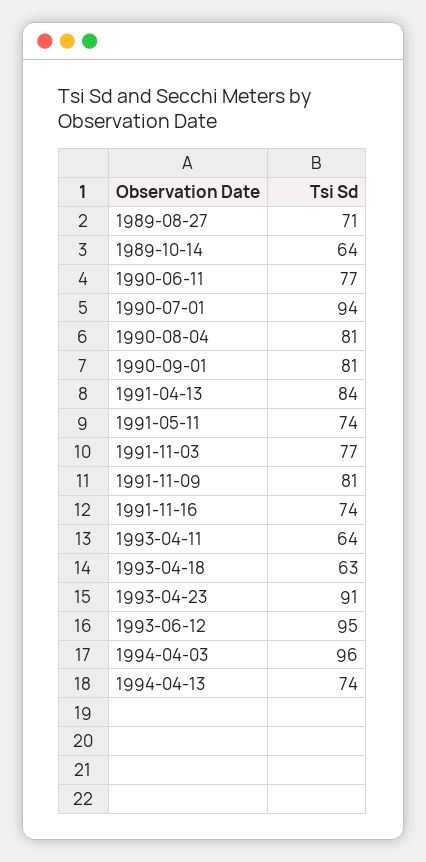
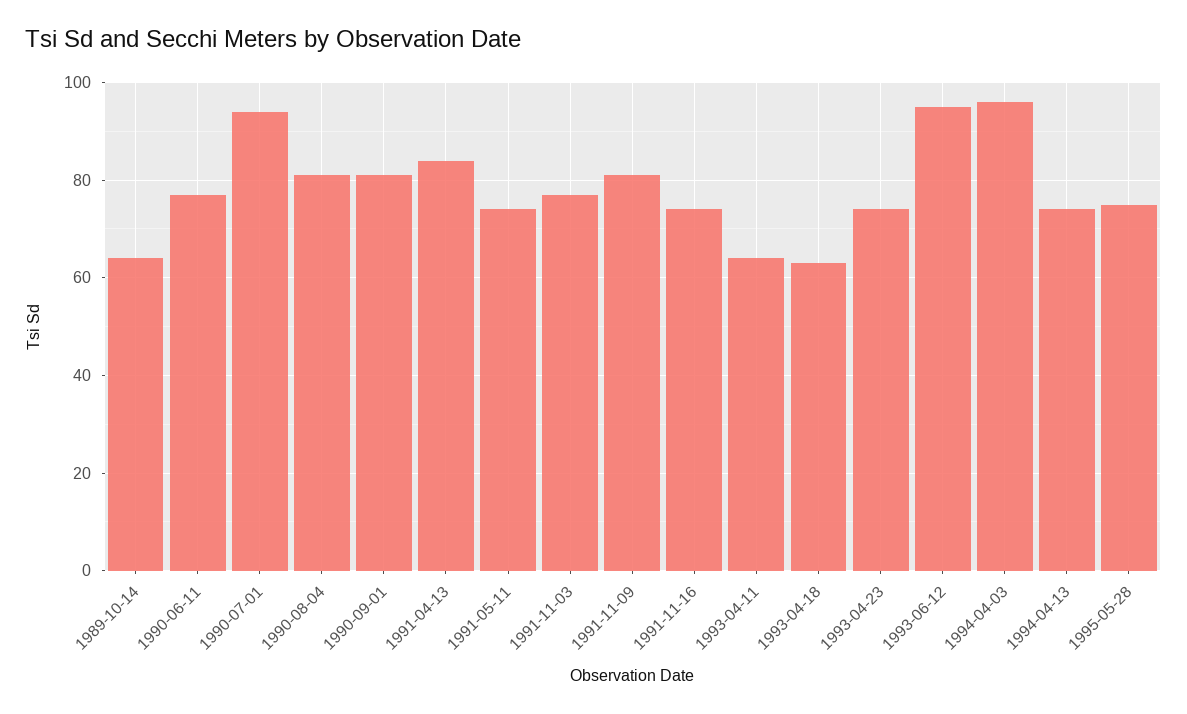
1989-08-27: 71 -> none
1993-04-23: 91 -> 75
1995-05-28: none -> 75

